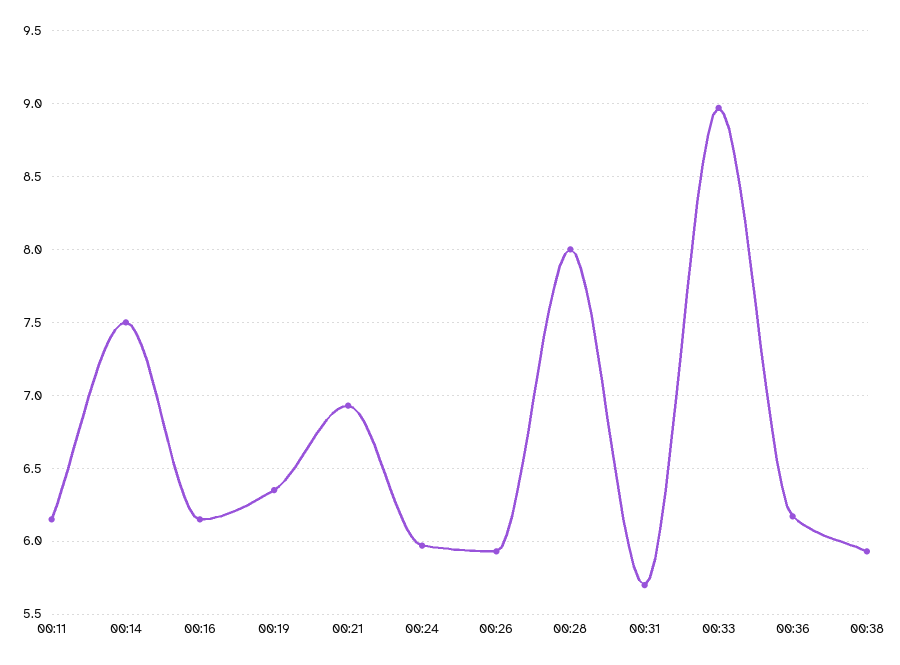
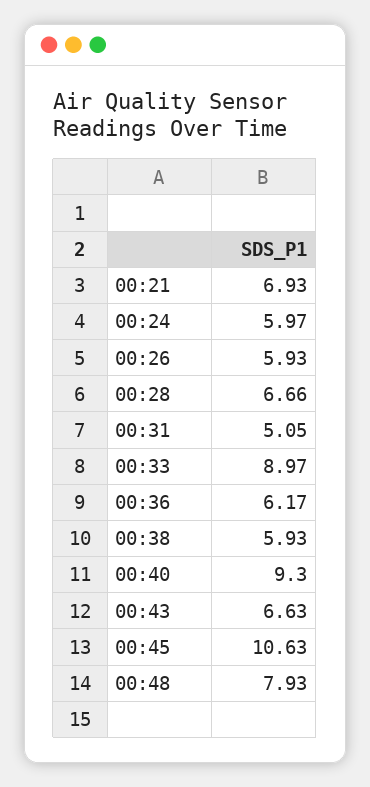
00:11: 6.15 -> none
00:14: 7.5 -> none
00:16: 6.15 -> none
00:19: 6.35 -> none
00:28: 8 -> 6.66
00:31: 5.7 -> 5.05
00:40: none -> 9.3
00:43: none -> 6.63
00:45: none -> 10.63
00:48: none -> 7.93

